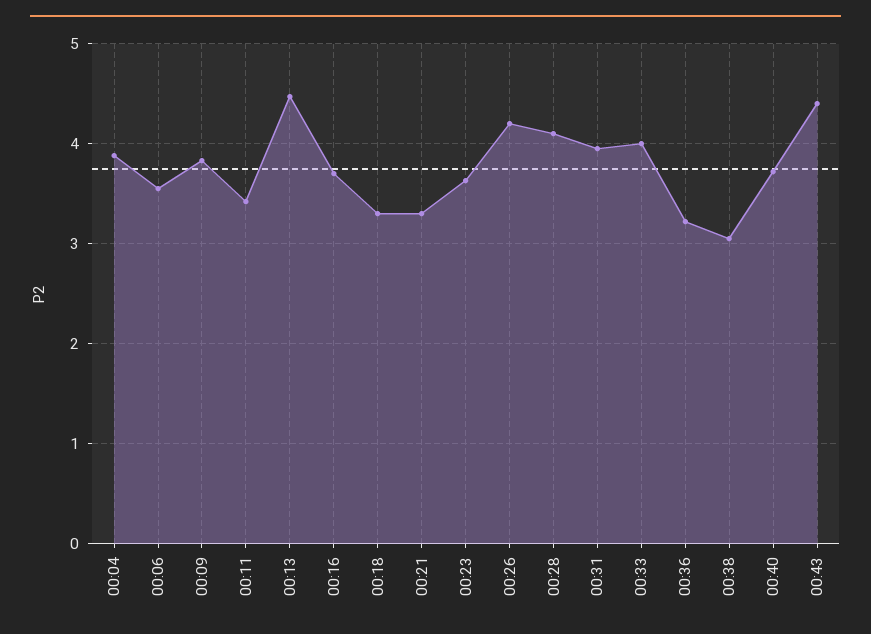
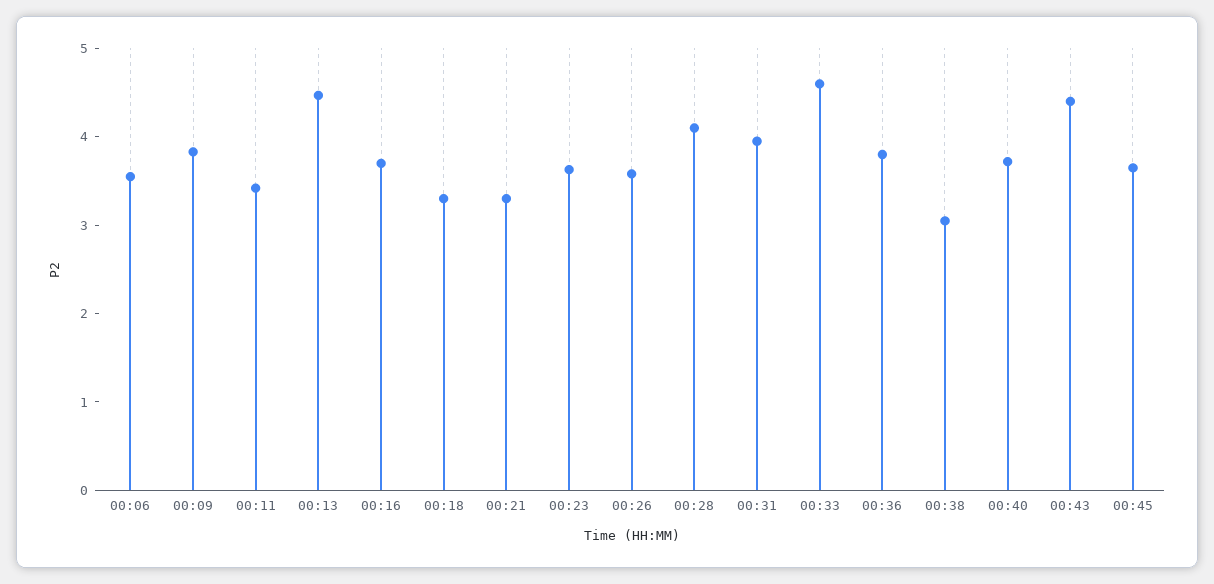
00:04: 3.9 -> none
00:26: 4.2 -> 3.6
00:33: 4 -> 4.6
00:36: 3.2 -> 3.8
00:45: none -> 3.6

